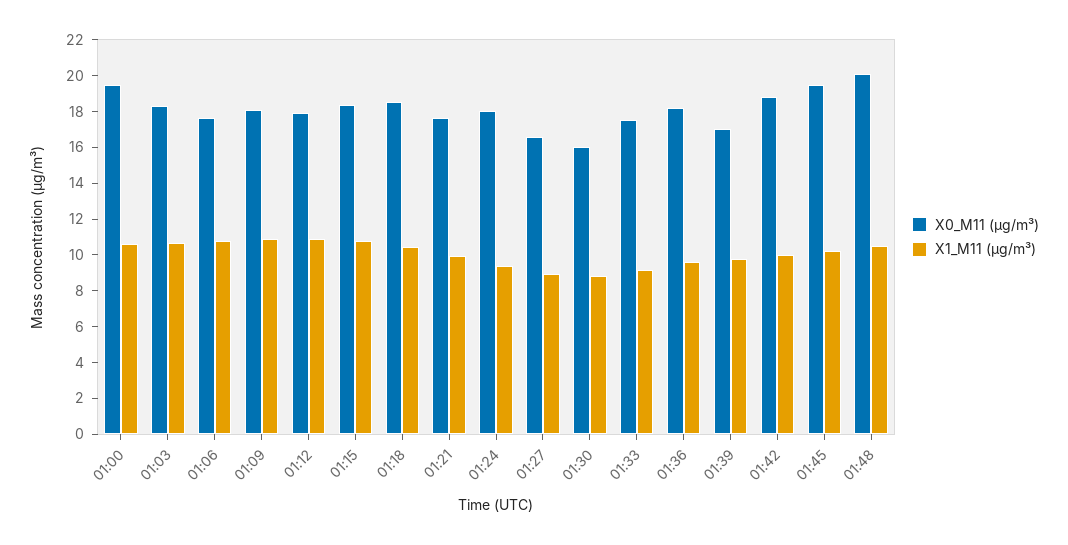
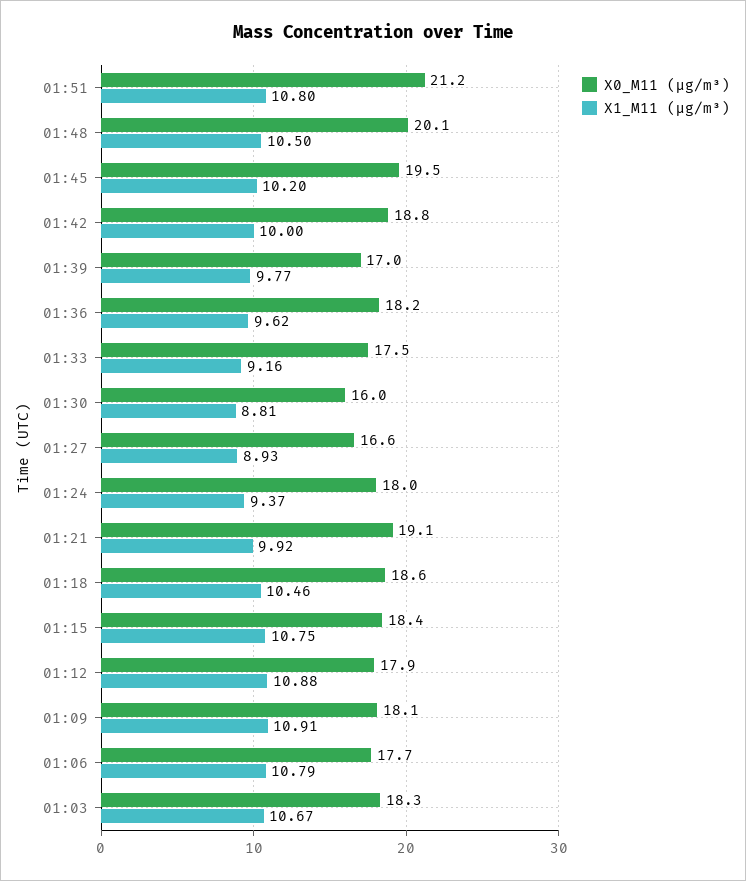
X0_M11 (μg/m³), 01:00: 19.5 -> none
X1_M11 (μg/m³), 01:00: 10.5 -> none
X0_M11 (μg/m³), 01:21: 17.5 -> 19.1
X0_M11 (μg/m³), 01:51: none -> 21.2
X1_M11 (μg/m³), 01:51: none -> 10.8

